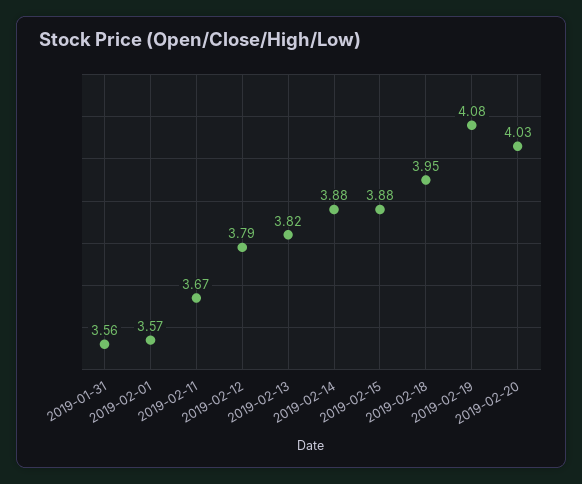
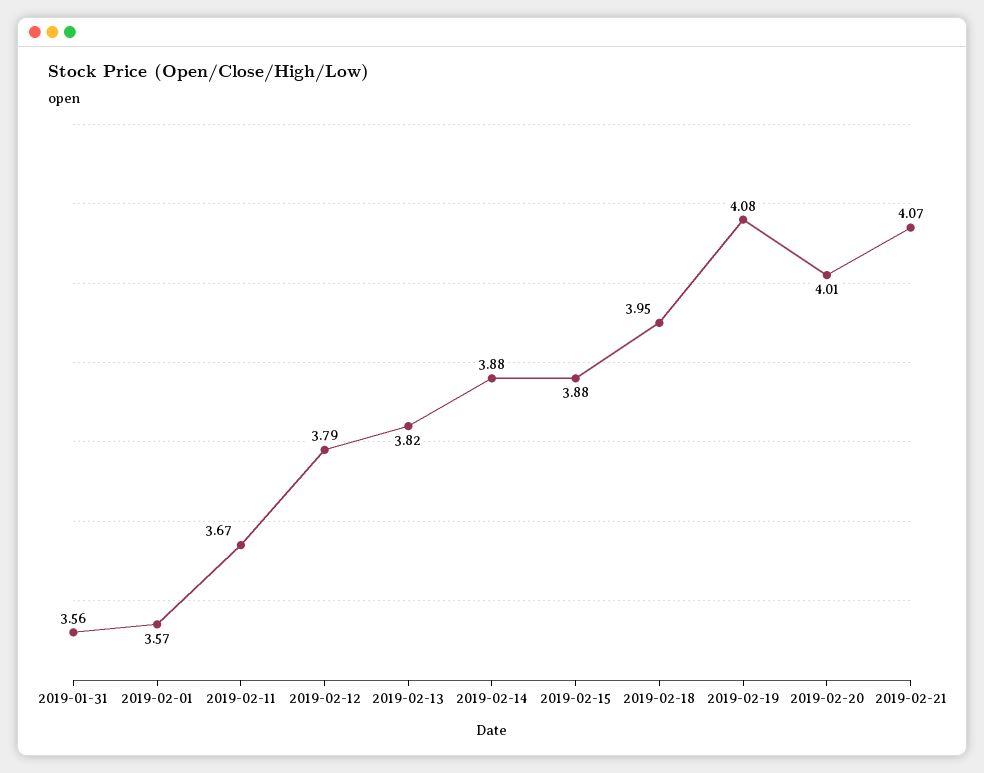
2019-02-20: 4.03 -> 4.01
2019-02-21: none -> 4.07

